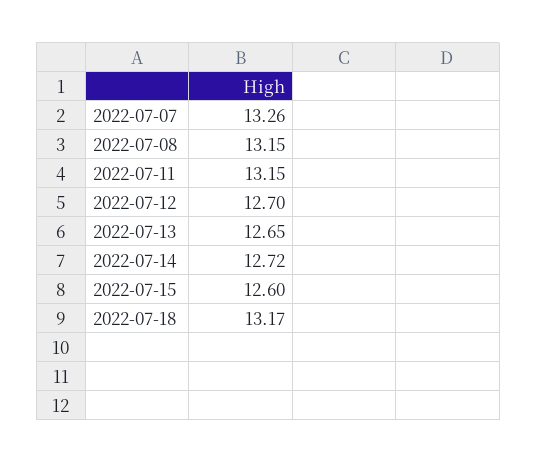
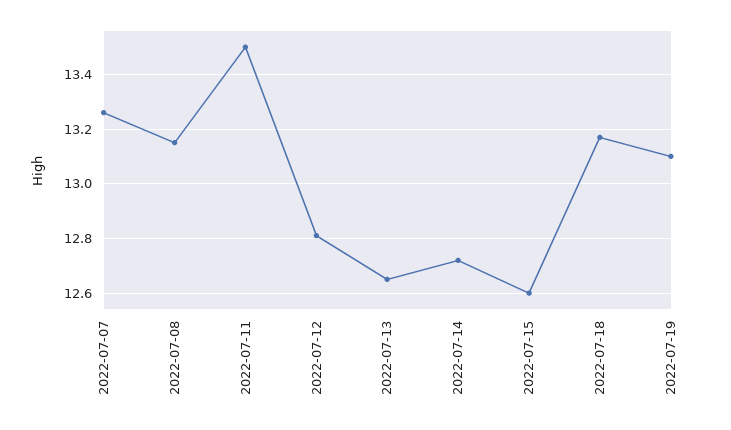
2022-07-11: 13.15 -> 13.5
2022-07-12: 12.7 -> 12.8
2022-07-19: none -> 13.1

